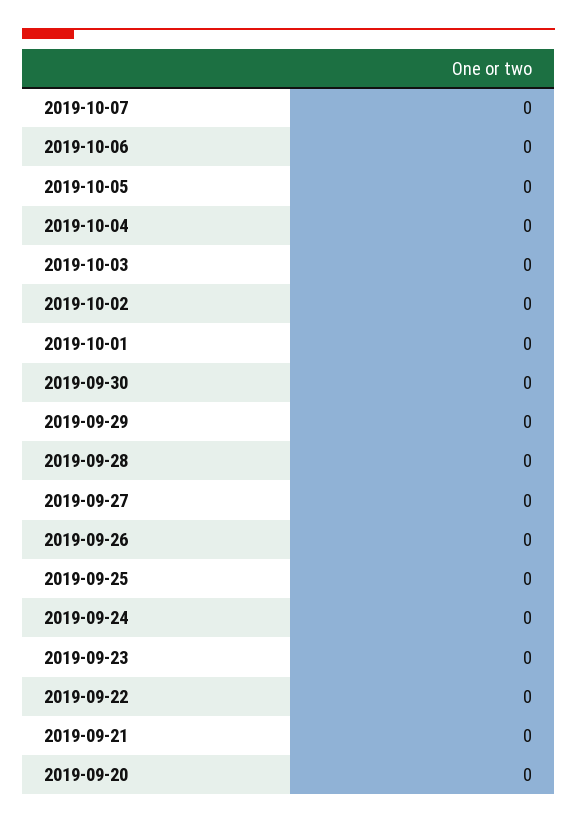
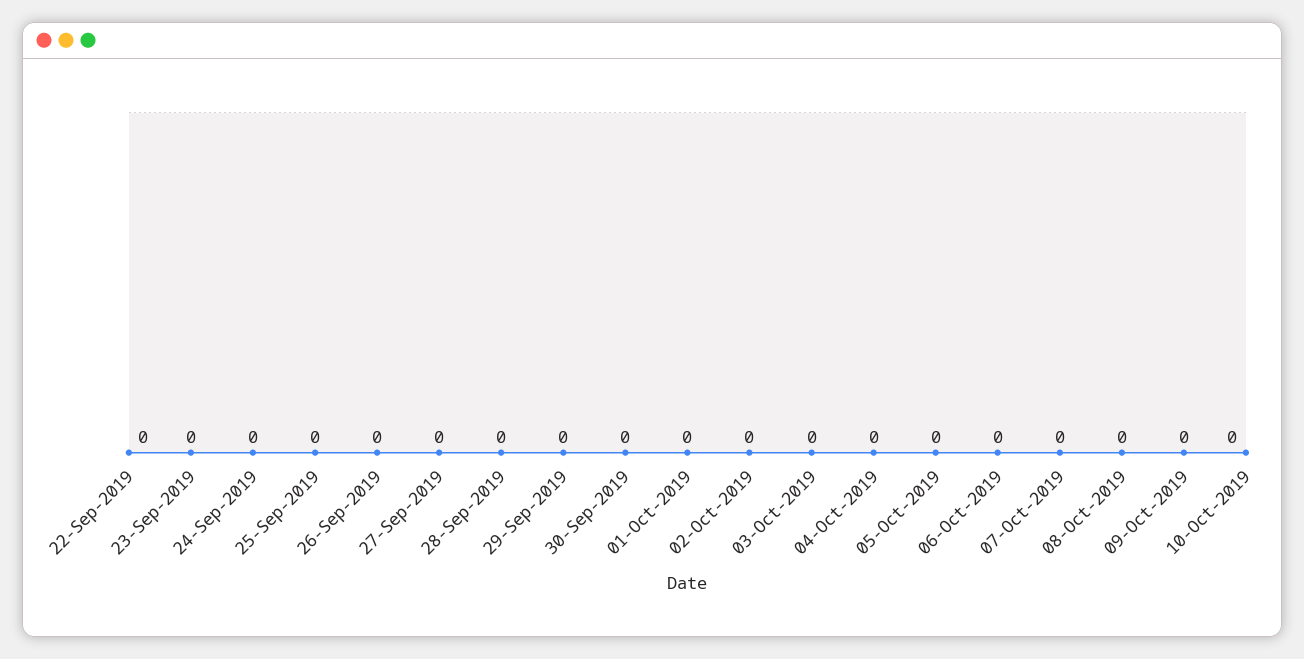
2019-09-21: 0 -> none
2019-09-20: 0 -> none
08-Oct-2019: none -> 0
09-Oct-2019: none -> 0
10-Oct-2019: none -> 0

